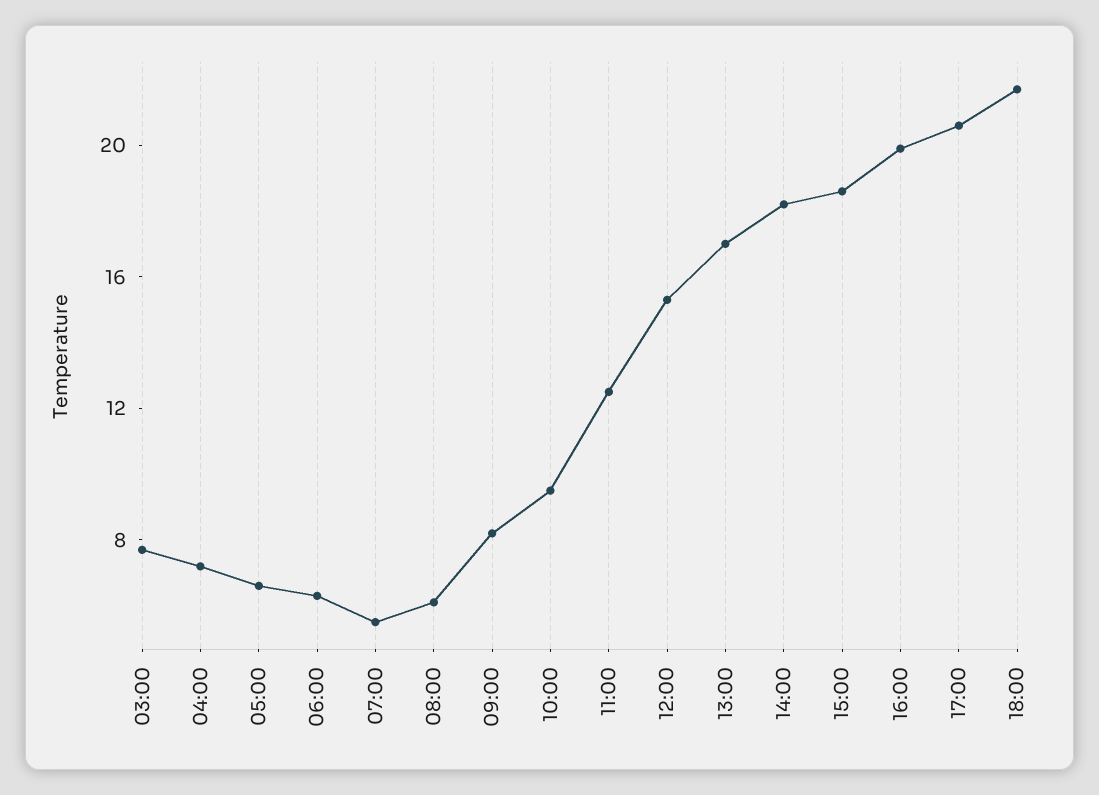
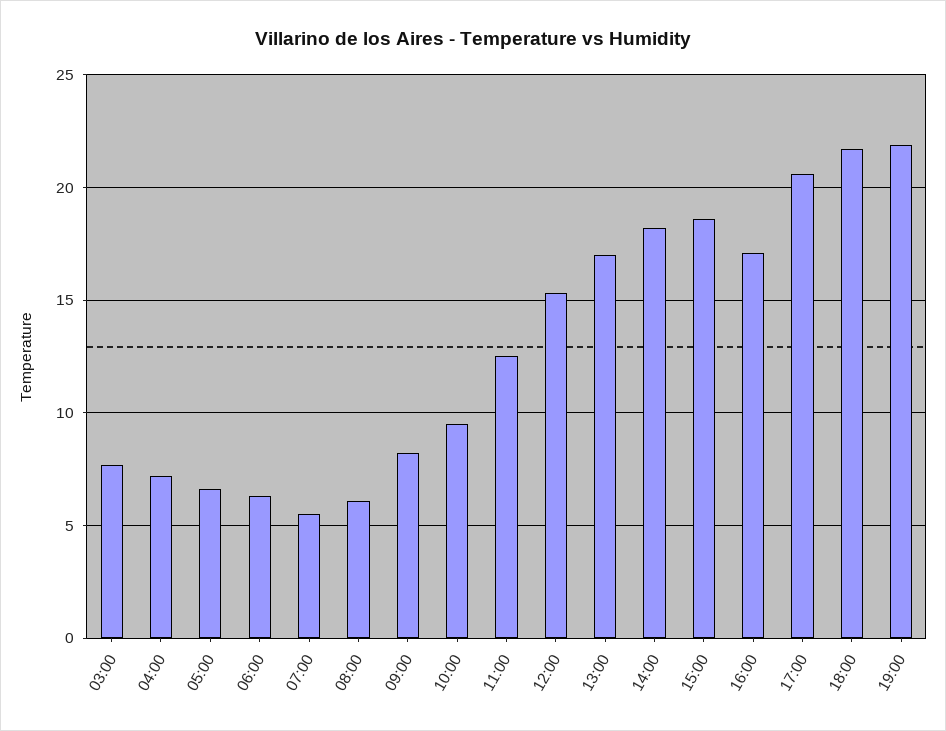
16:00: 20 -> 17
19:00: none -> 22

